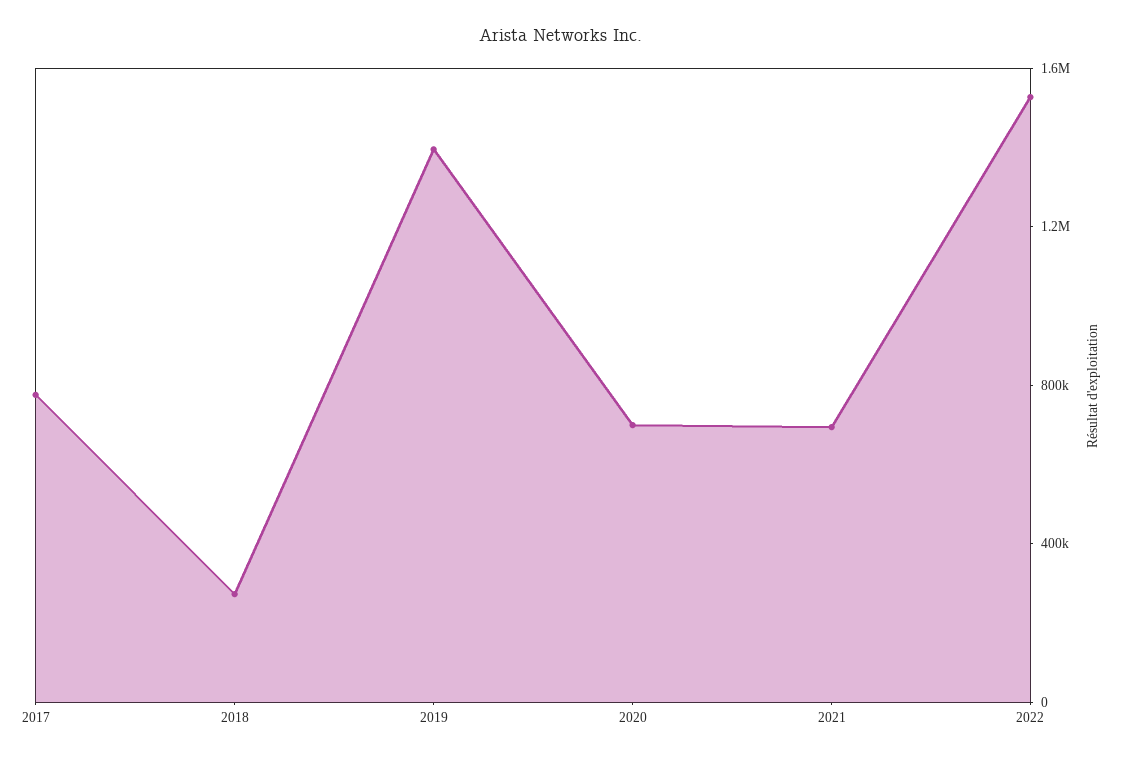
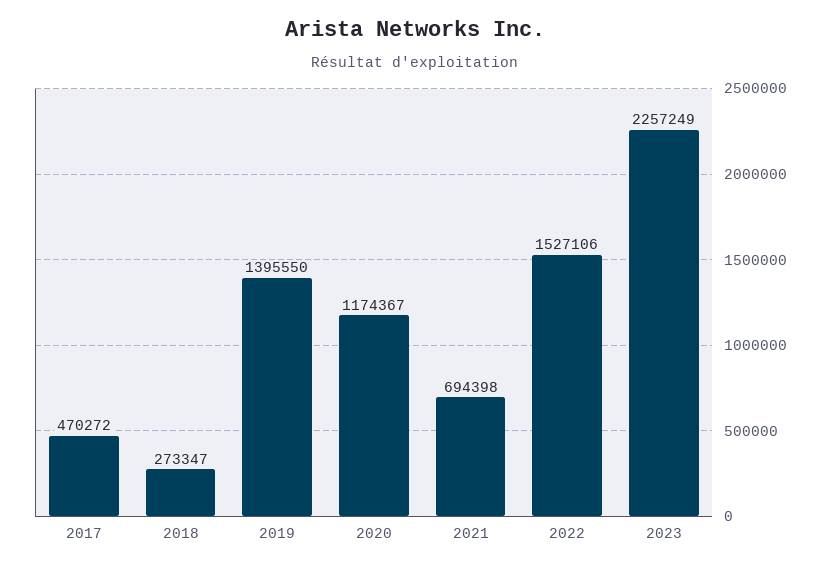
2017: 800000 -> 470272
2020: 700000 -> 1174367
2023: none -> 2257249

